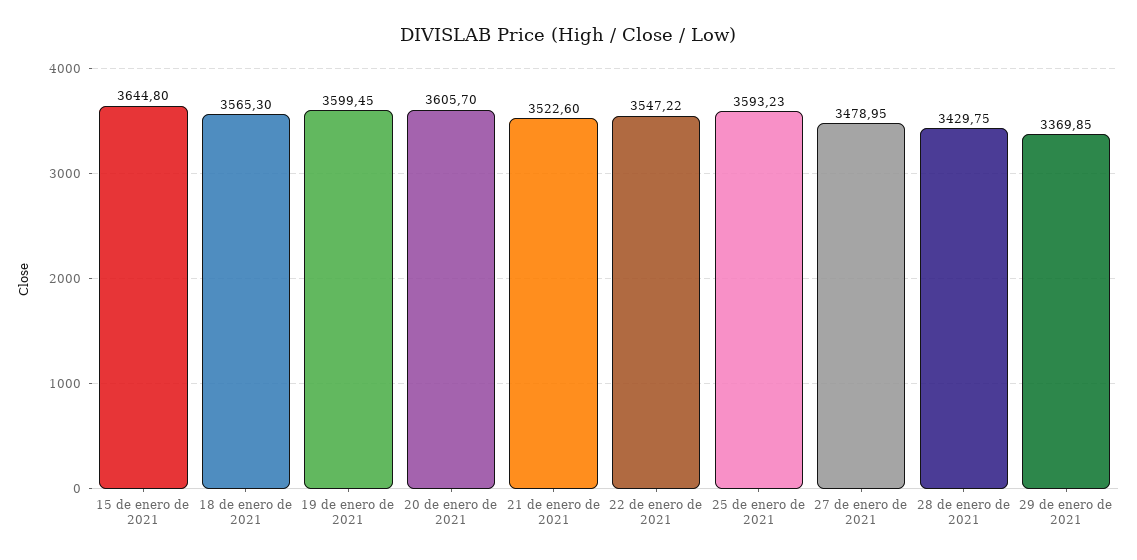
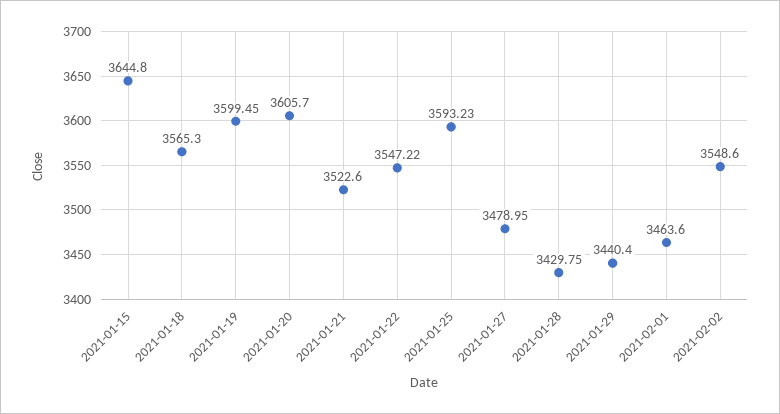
29 de enero de 2021: 3369.85 -> 3440.4
2021-02-01: none -> 3463.6
2021-02-02: none -> 3548.6

